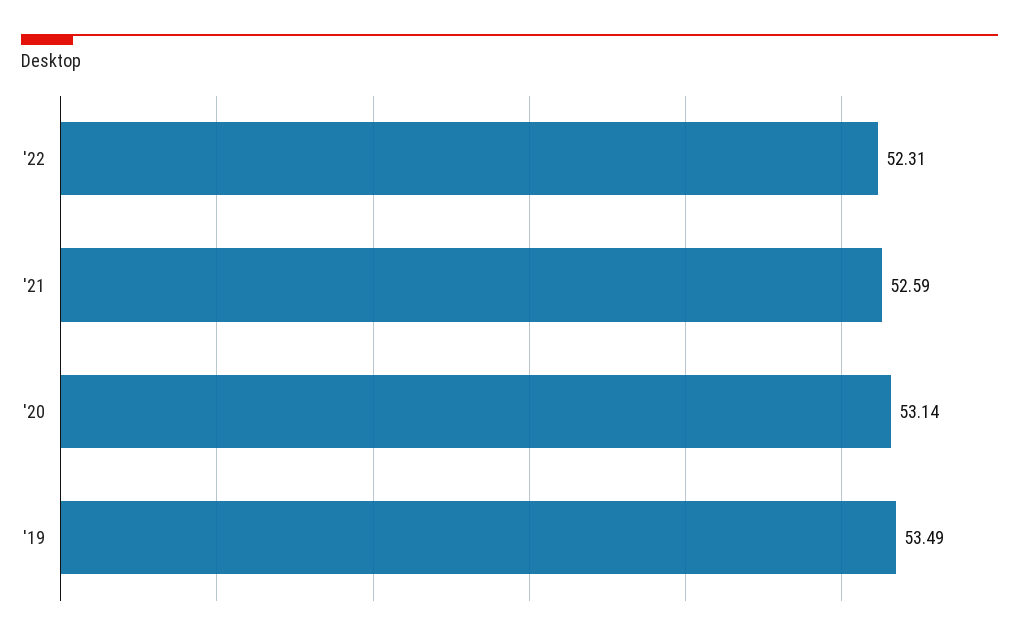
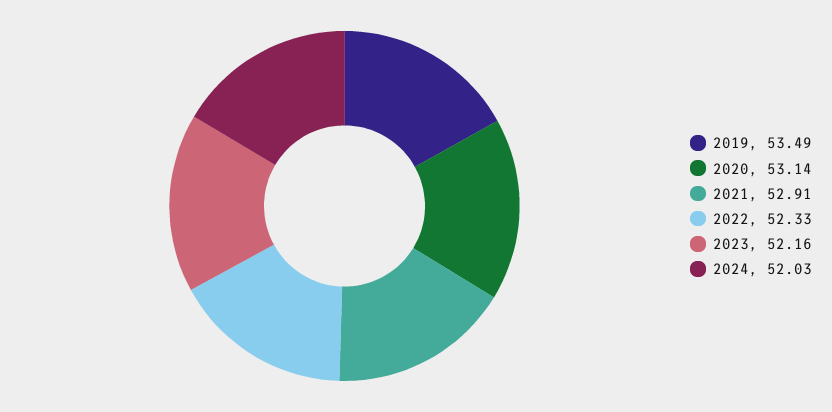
'22: 52.31 -> 52.33
'21: 52.59 -> 52.91
2023: none -> 52.16
2024: none -> 52.03

